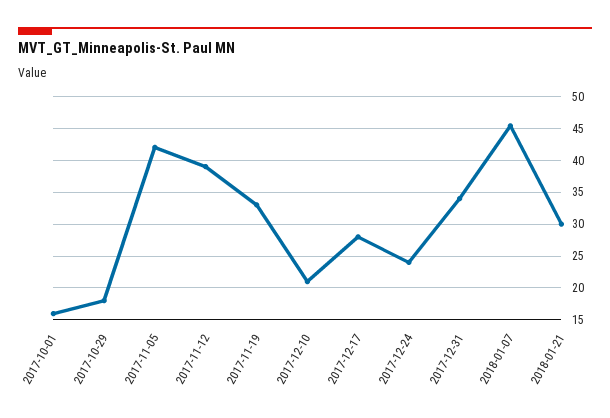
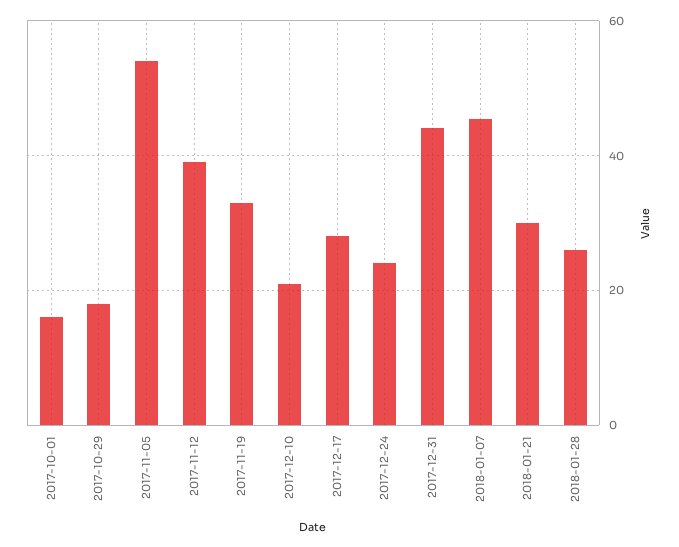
2017-11-05: 42 -> 54
2017-12-31: 34 -> 44
2018-01-28: none -> 26

